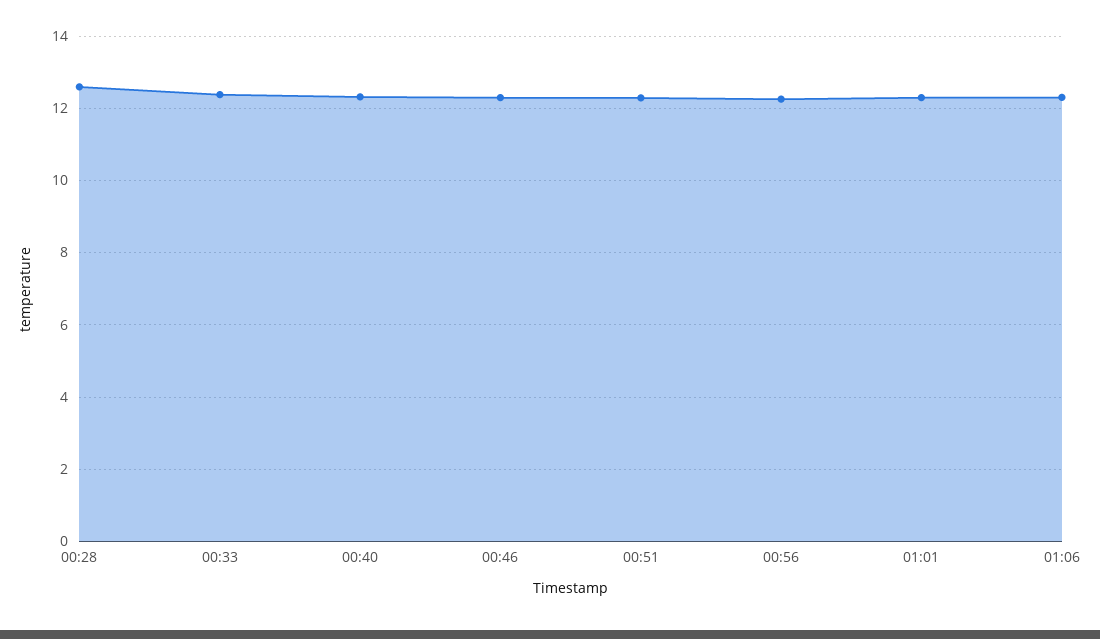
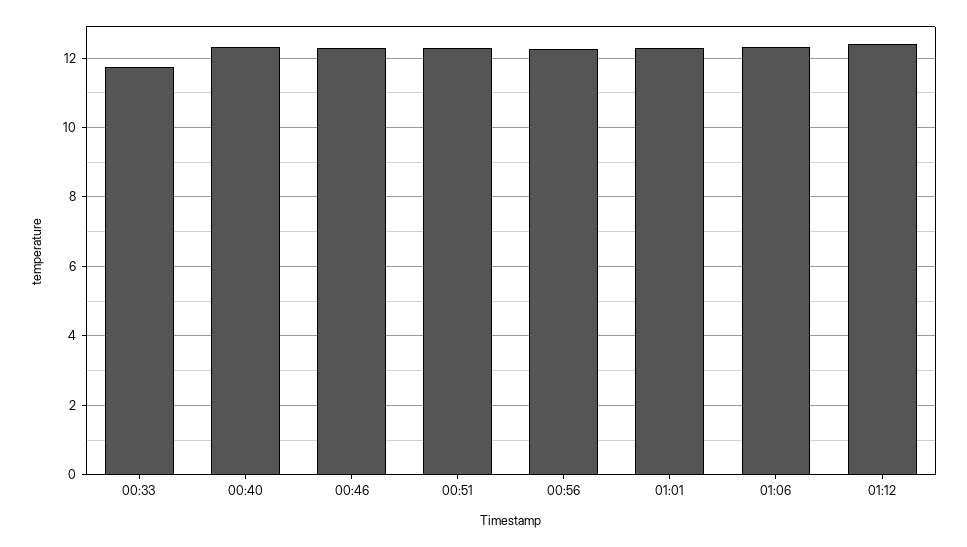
00:28: 12.6 -> none
00:33: 12.4 -> 11.8
01:12: none -> 12.4

